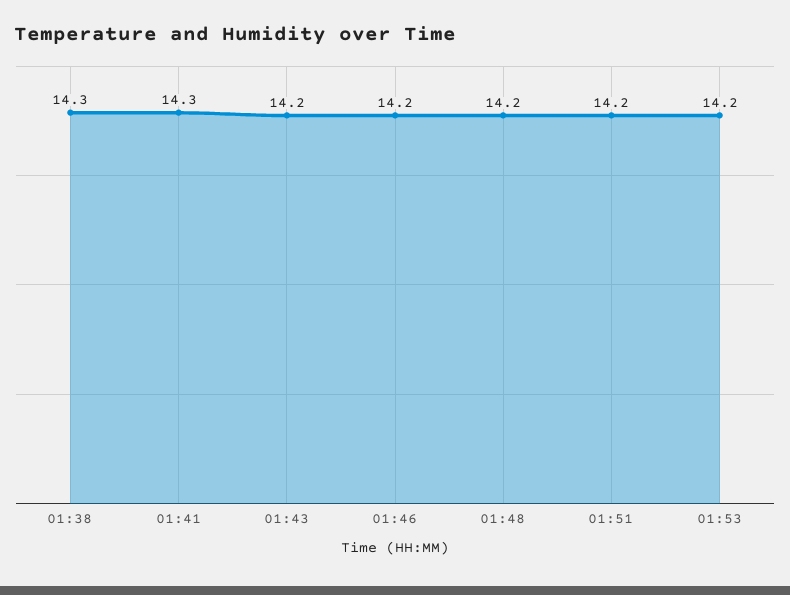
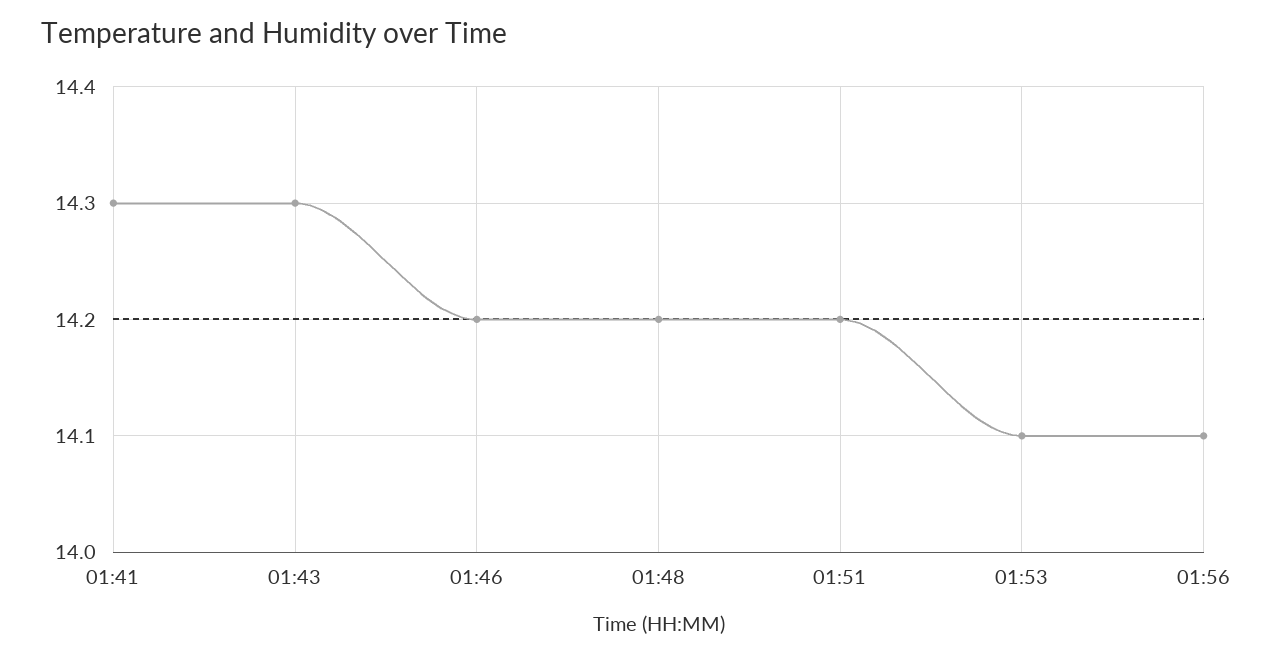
01:38: 14.3 -> none
01:43: 14.2 -> 14.3
01:53: 14.2 -> 14.1
01:56: none -> 14.1

